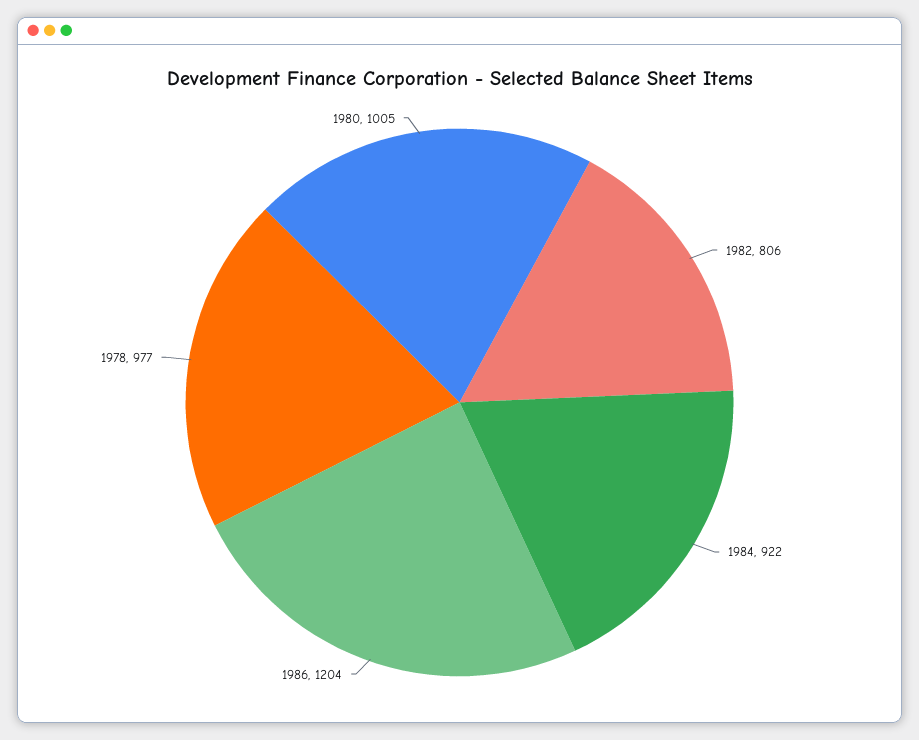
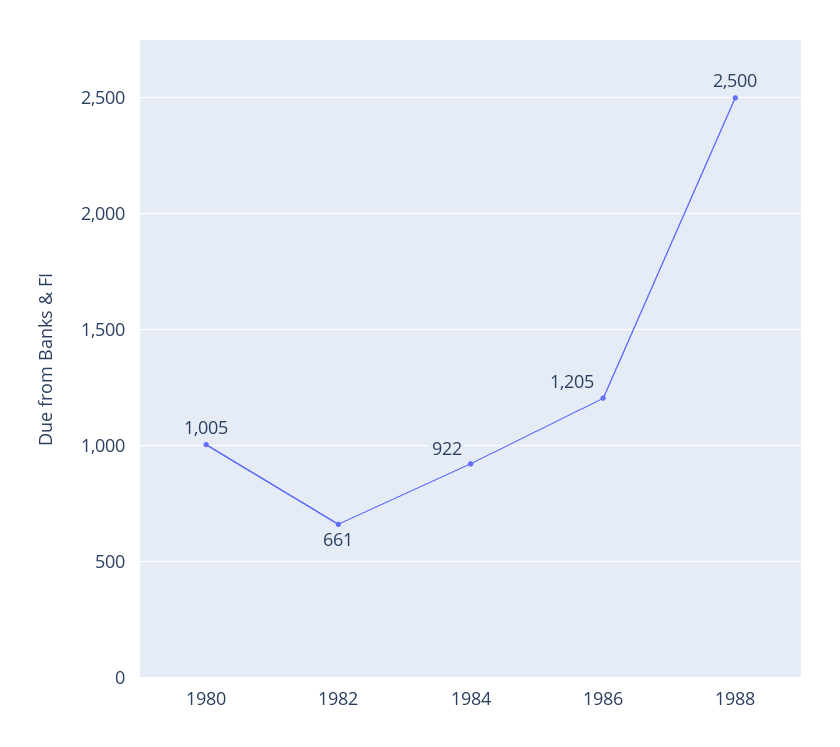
1982: 806 -> 661
1986: 1204 -> 1205
1978: 977 -> none
1988: none -> 2500

